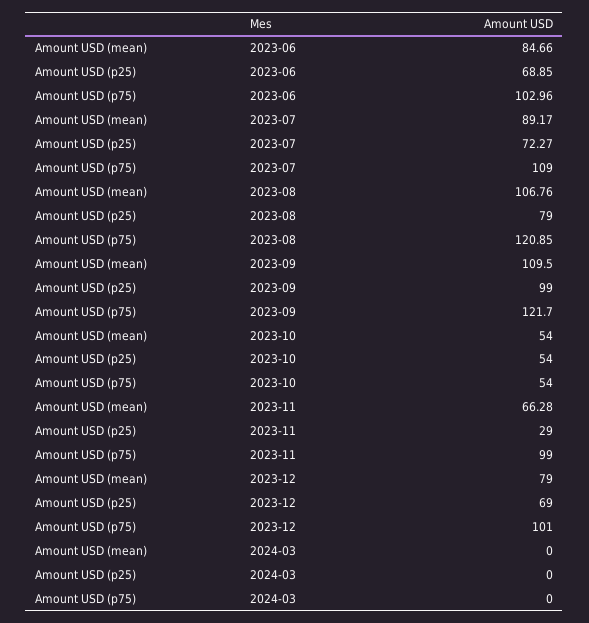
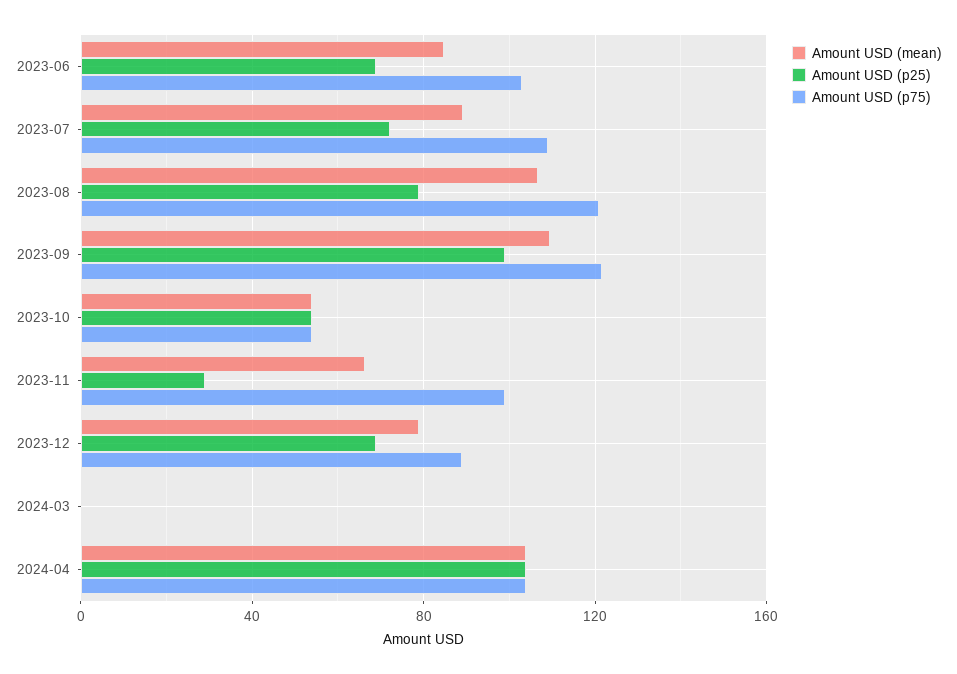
Amount USD (p75), 2023-12: 101 -> 90
Amount USD (mean), 2024-04: none -> 105
Amount USD (p25), 2024-04: none -> 105
Amount USD (p75), 2024-04: none -> 105

